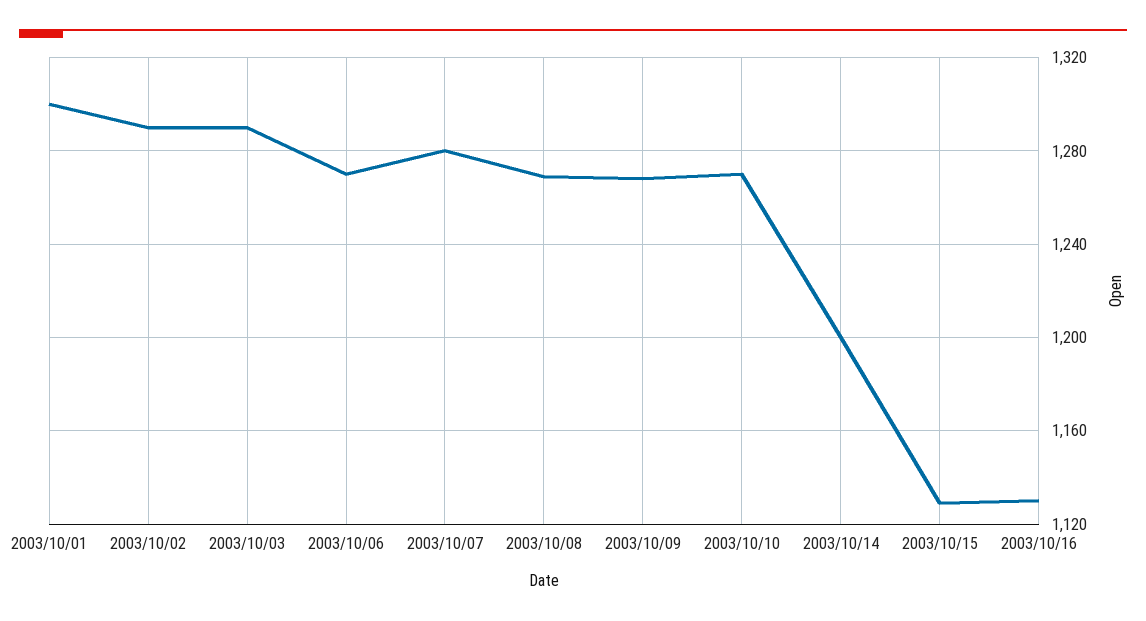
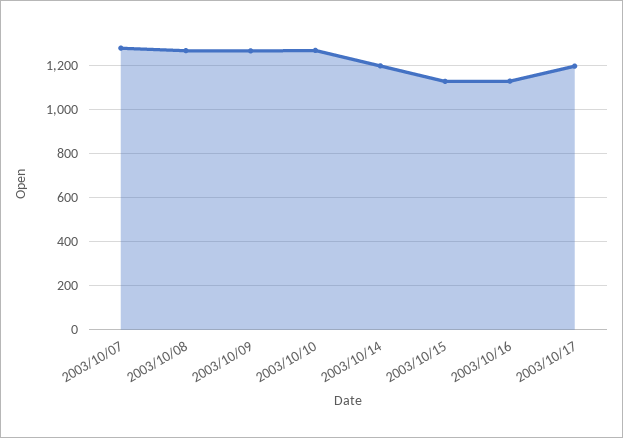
2003/10/01: 1300 -> none
2003/10/02: 1290 -> none
2003/10/03: 1290 -> none
2003/10/06: 1270 -> none
2003/10/17: none -> 1200

